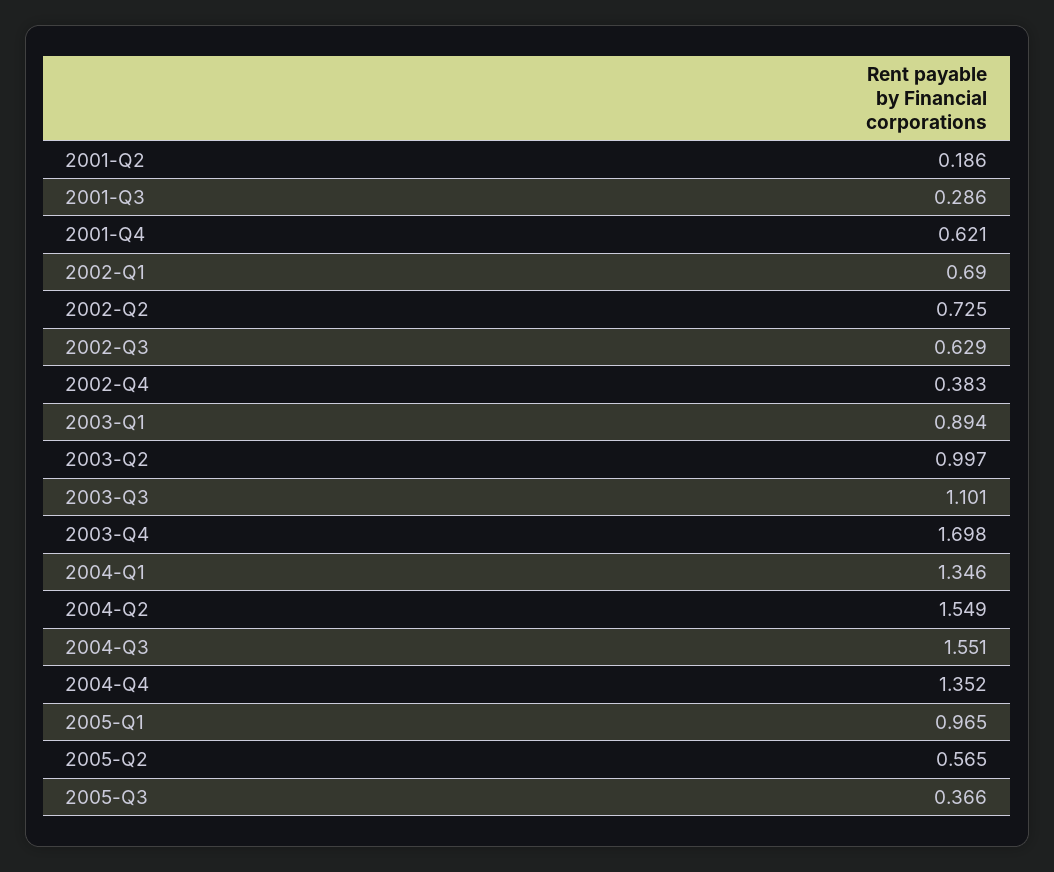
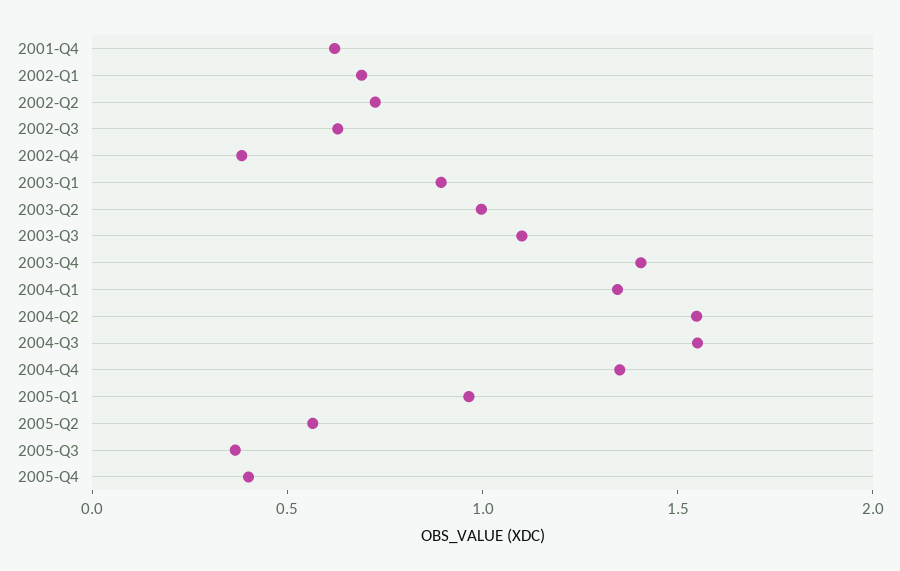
2001-Q2: 0.186 -> none
2001-Q3: 0.286 -> none
2003-Q4: 1.698 -> 1.4
2005-Q4: none -> 0.4

